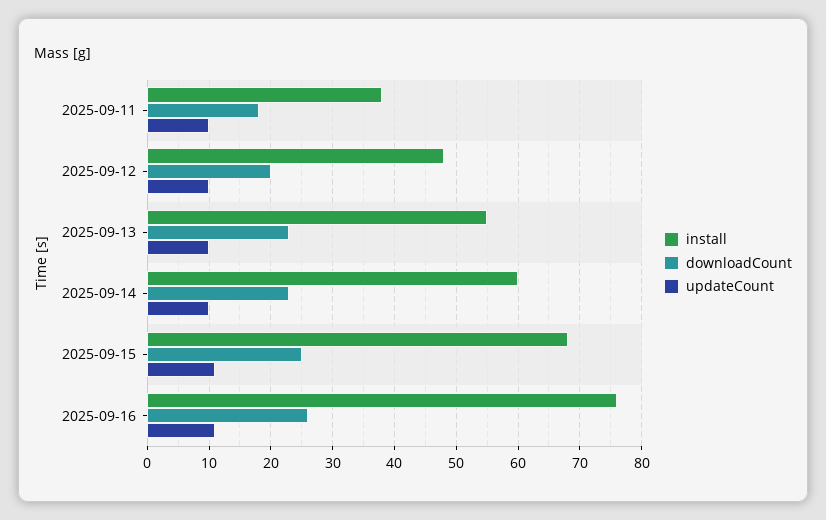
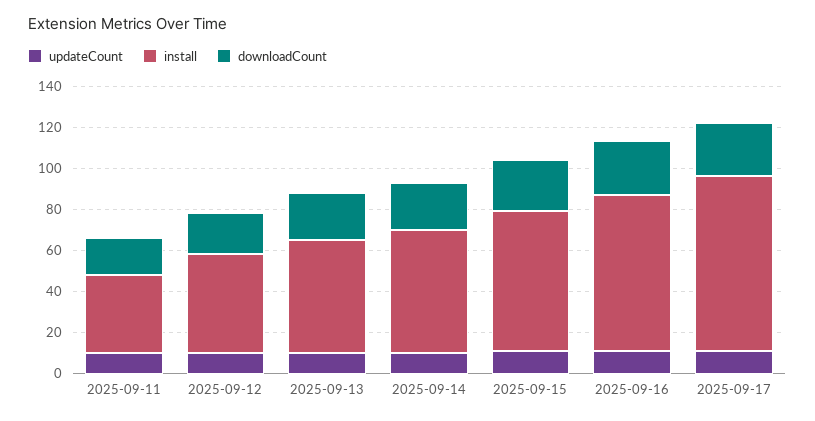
updateCount, 2025-09-17: none -> 10
install, 2025-09-17: none -> 85
downloadCount, 2025-09-17: none -> 25

